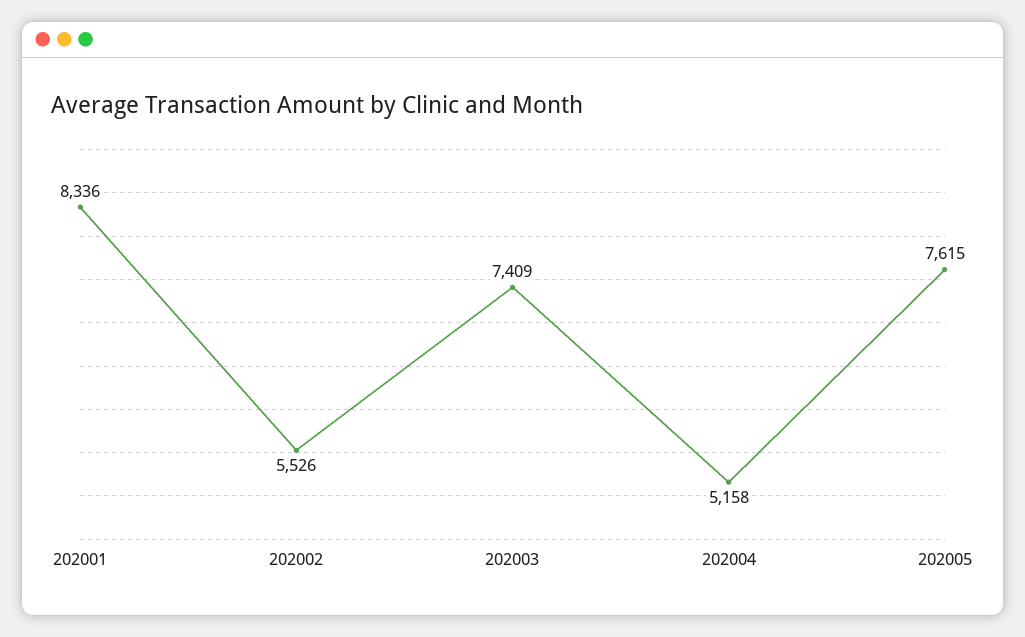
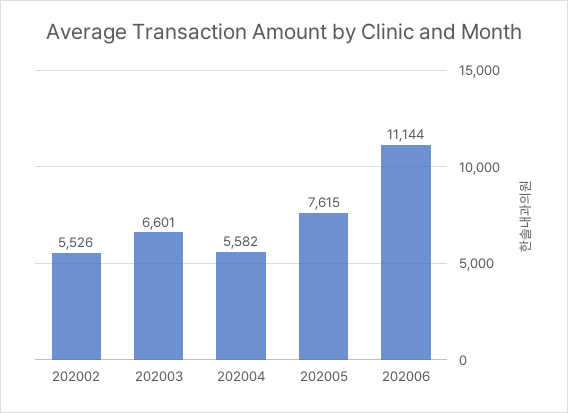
202001: 8336 -> none
202003: 7409 -> 6601
202004: 5158 -> 5582
202006: none -> 11144

